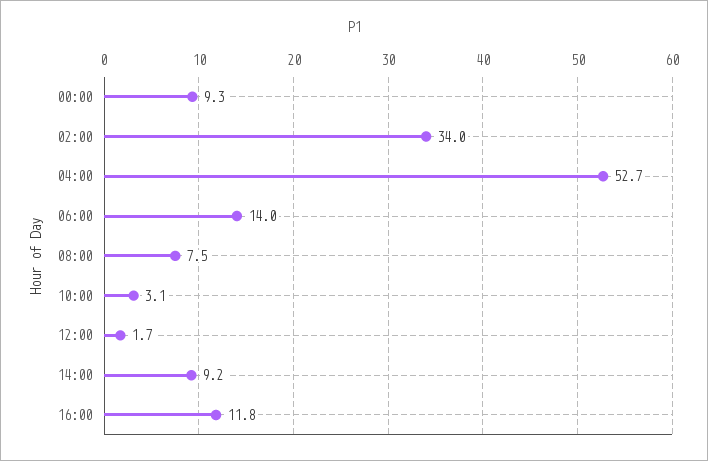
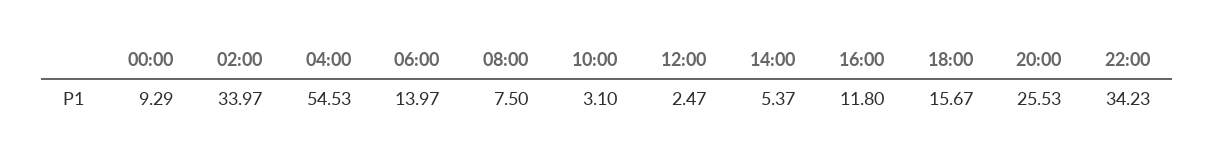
04:00: 52.7 -> 54.53
12:00: 1.7 -> 2.47
14:00: 9.2 -> 5.37
18:00: none -> 15.67
20:00: none -> 25.53
22:00: none -> 34.23

